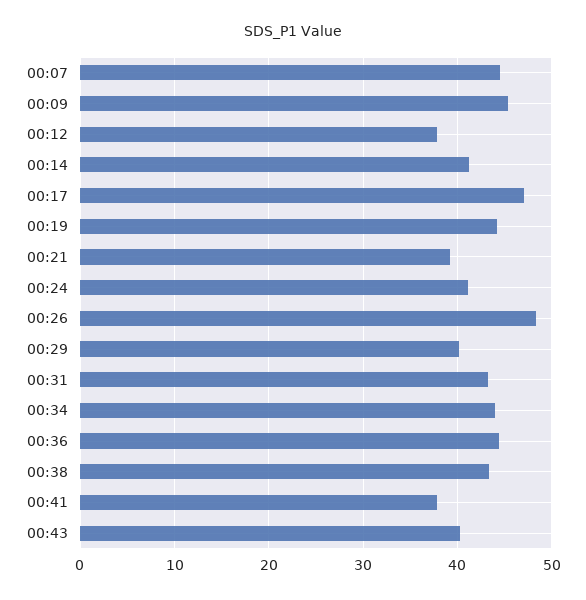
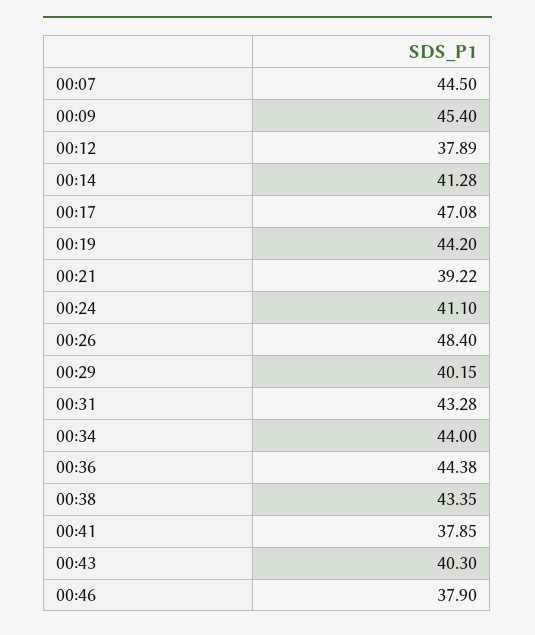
00:46: none -> 37.9

